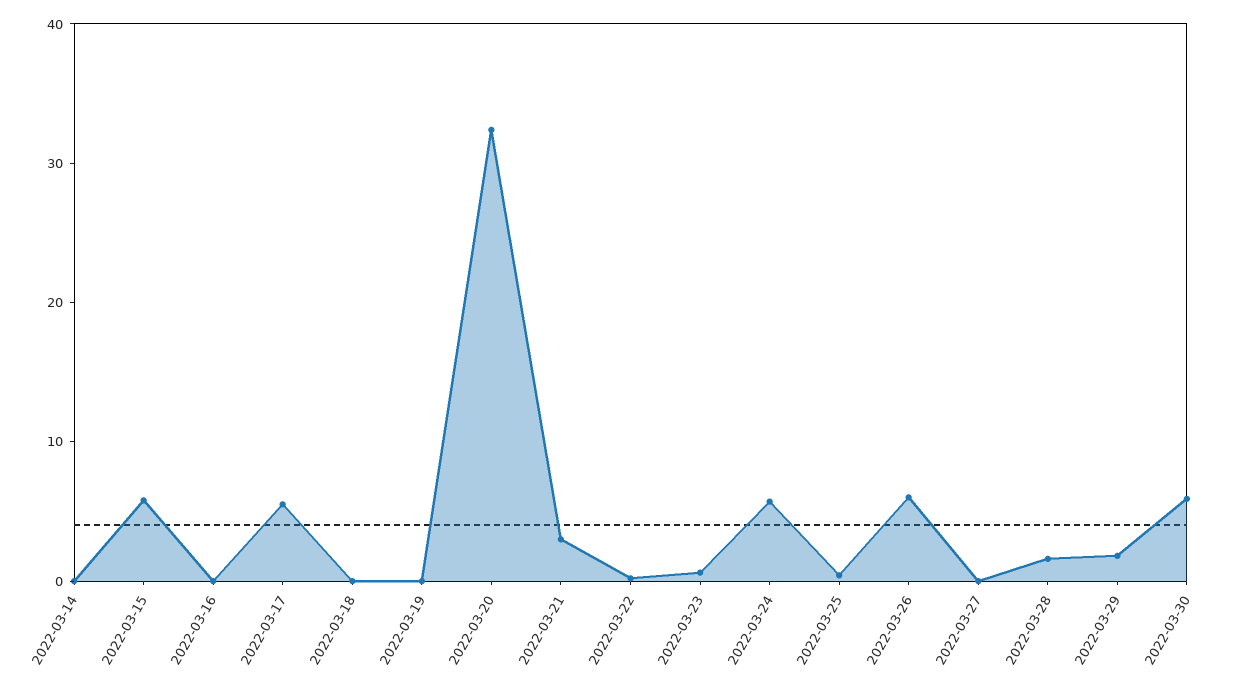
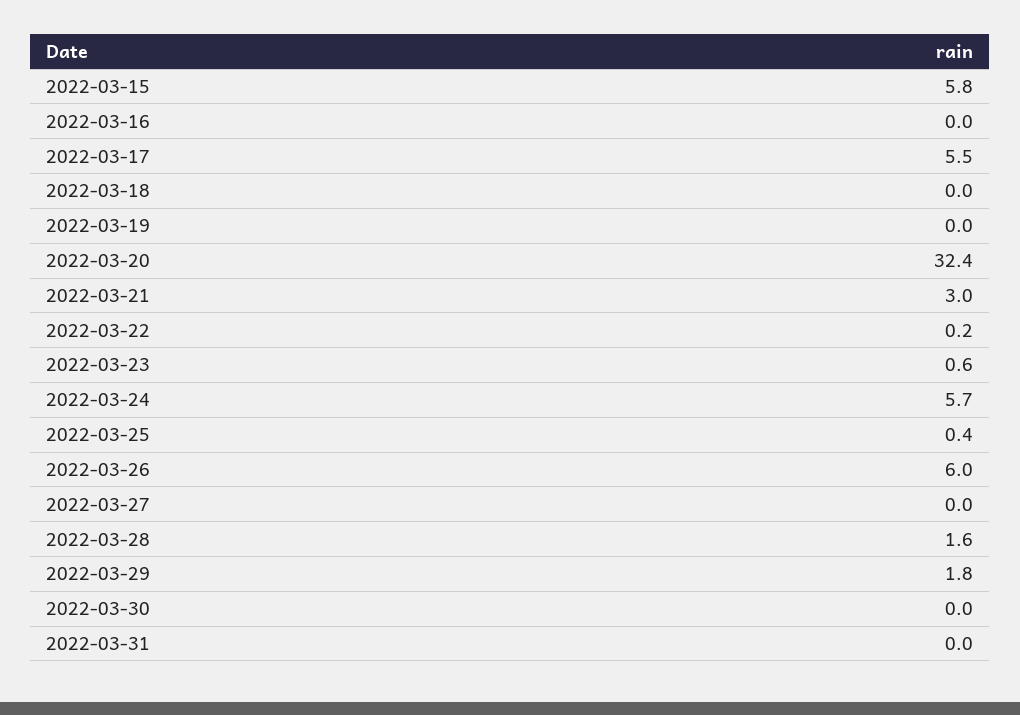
2022-03-14: 0 -> none
2022-03-30: 6 -> 0
2022-03-31: none -> 0

